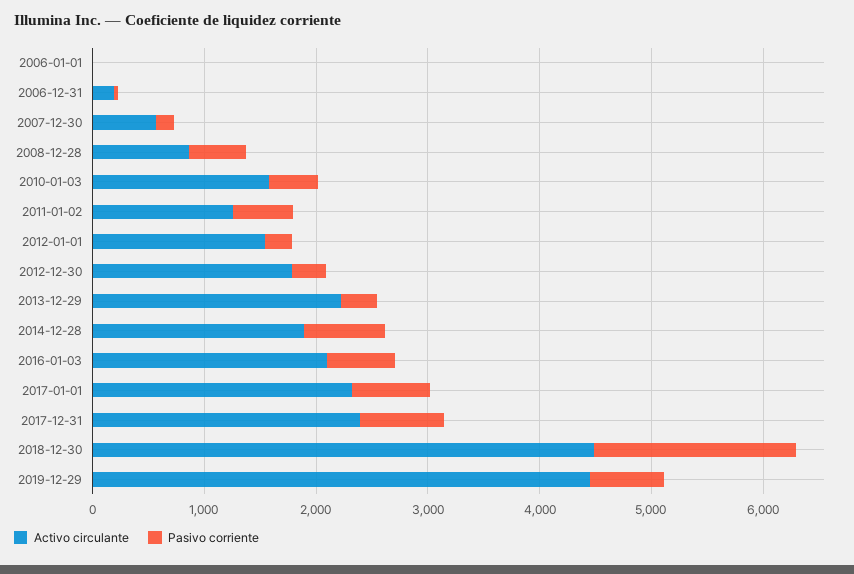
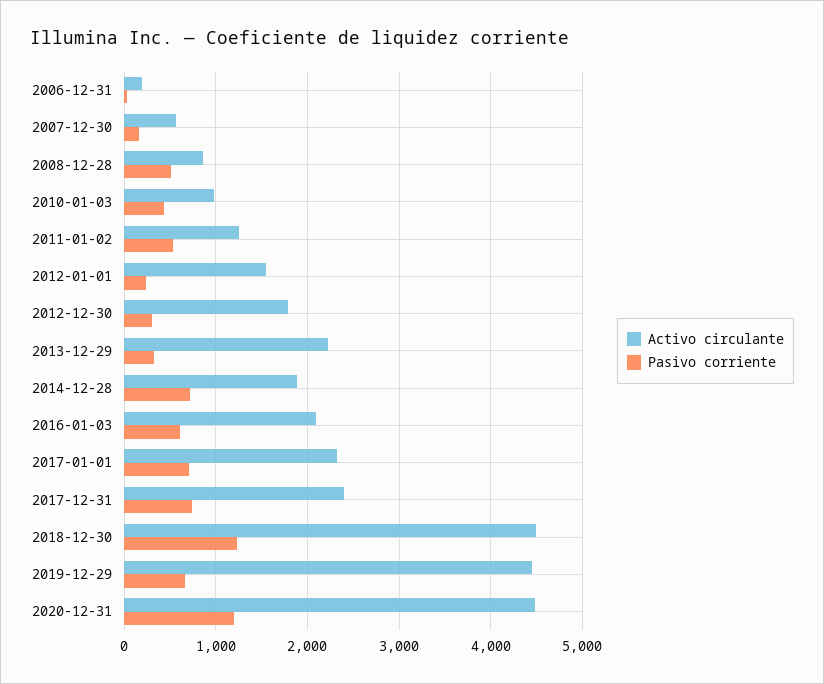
Activo circulante, 2006-01-01: 0 -> none
Pasivo corriente, 2006-01-01: 0 -> none
Activo circulante, 2010-01-03: 1600 -> 1000
Pasivo corriente, 2018-12-30: 1800 -> 1200
Activo circulante, 2020-12-31: none -> 4500
Pasivo corriente, 2020-12-31: none -> 1200

